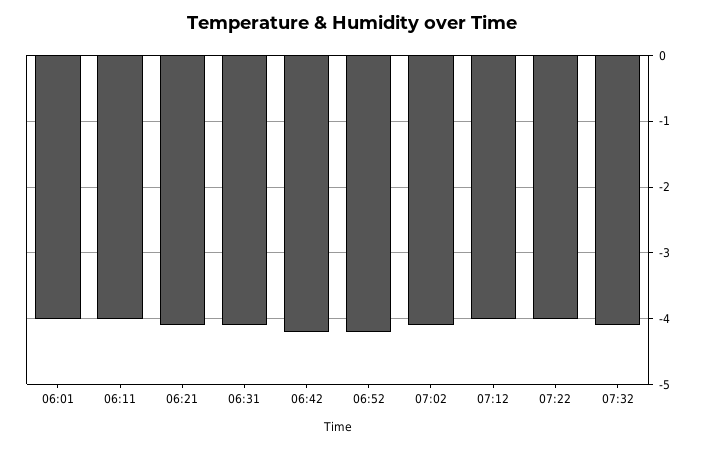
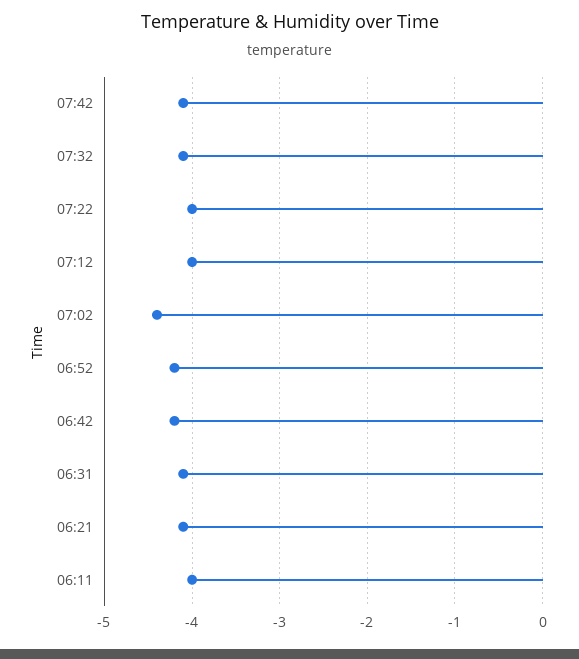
06:01: -4 -> none
07:02: -4.1 -> -4.4
07:42: none -> -4.1

